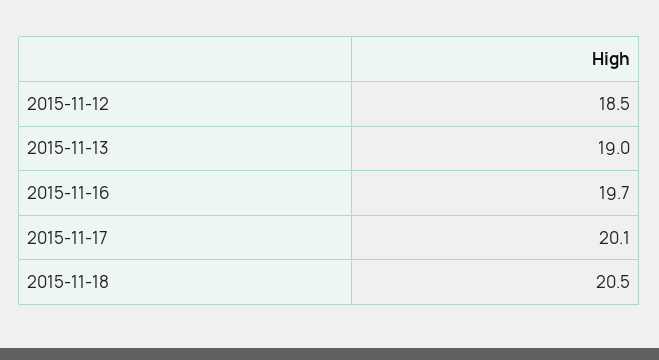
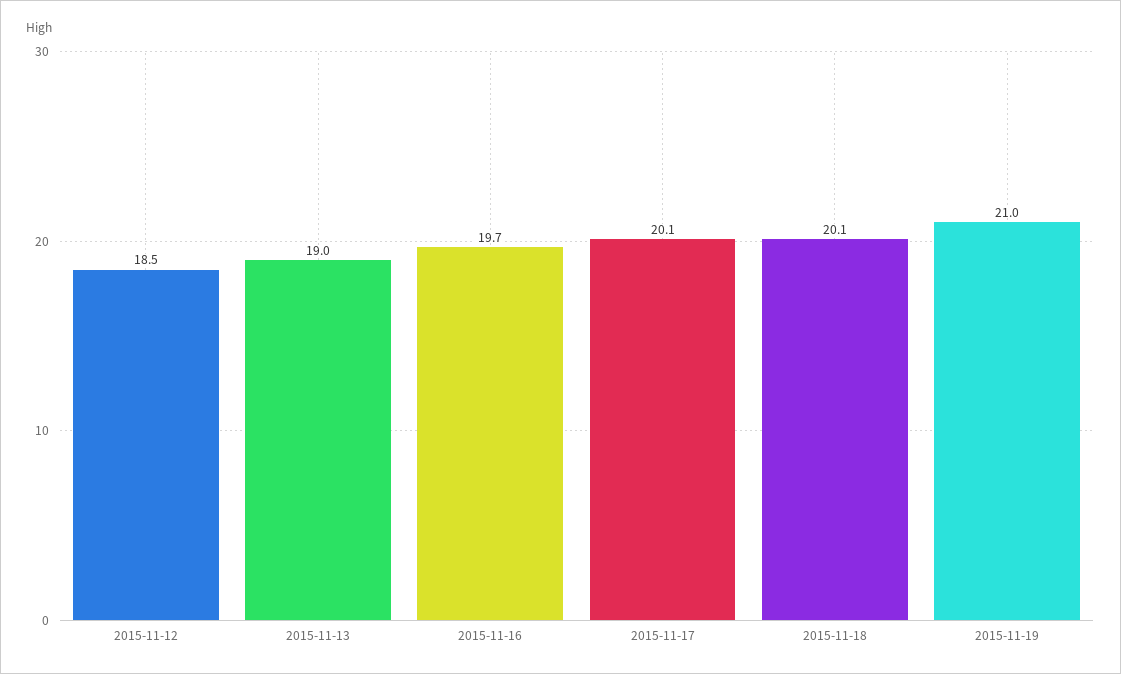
2015-11-18: 20.5 -> 20.1
2015-11-19: none -> 21

